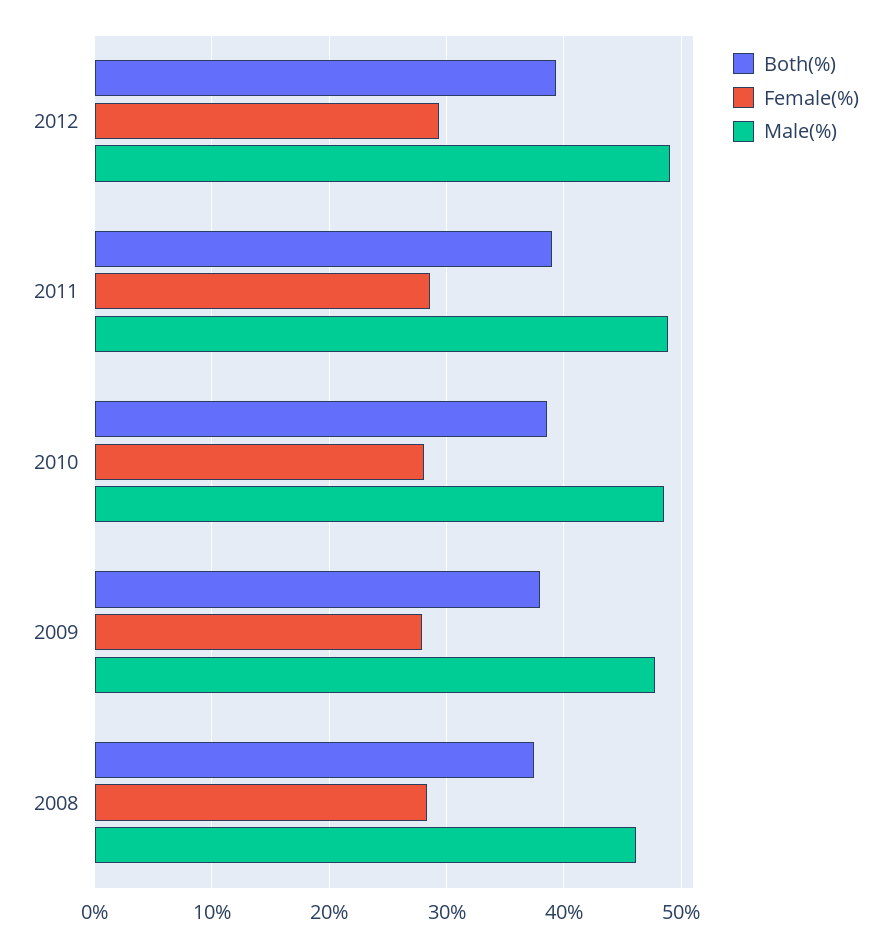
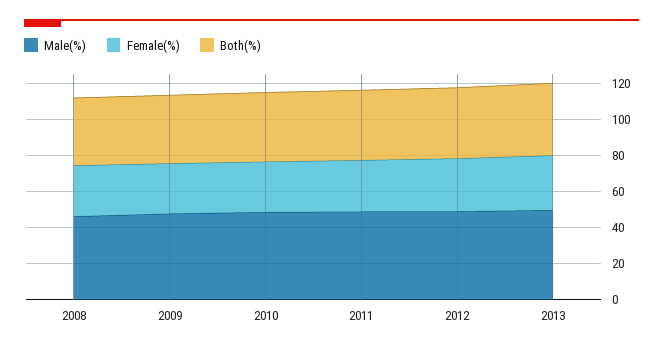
Male(%), 2013: none -> 50
Female(%), 2013: none -> 30
Both(%), 2013: none -> 40

